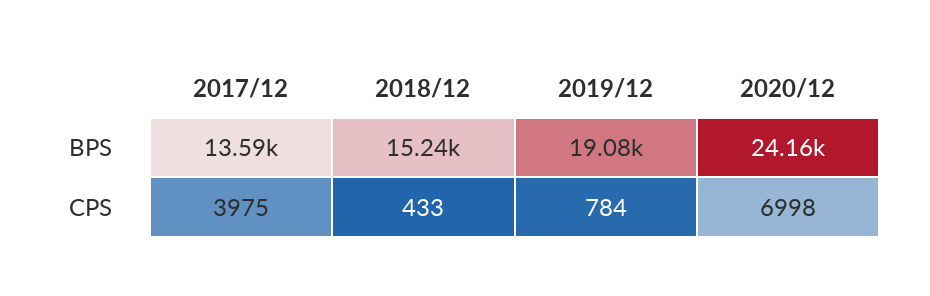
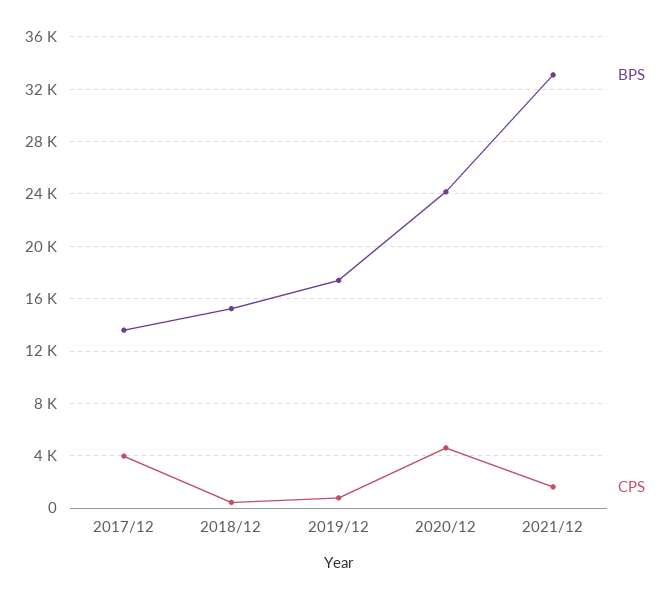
BPS, 2019/12: 19080 -> 17500
CPS, 2020/12: 6998 -> 4500
BPS, 2021/12: none -> 33000
CPS, 2021/12: none -> 1500

